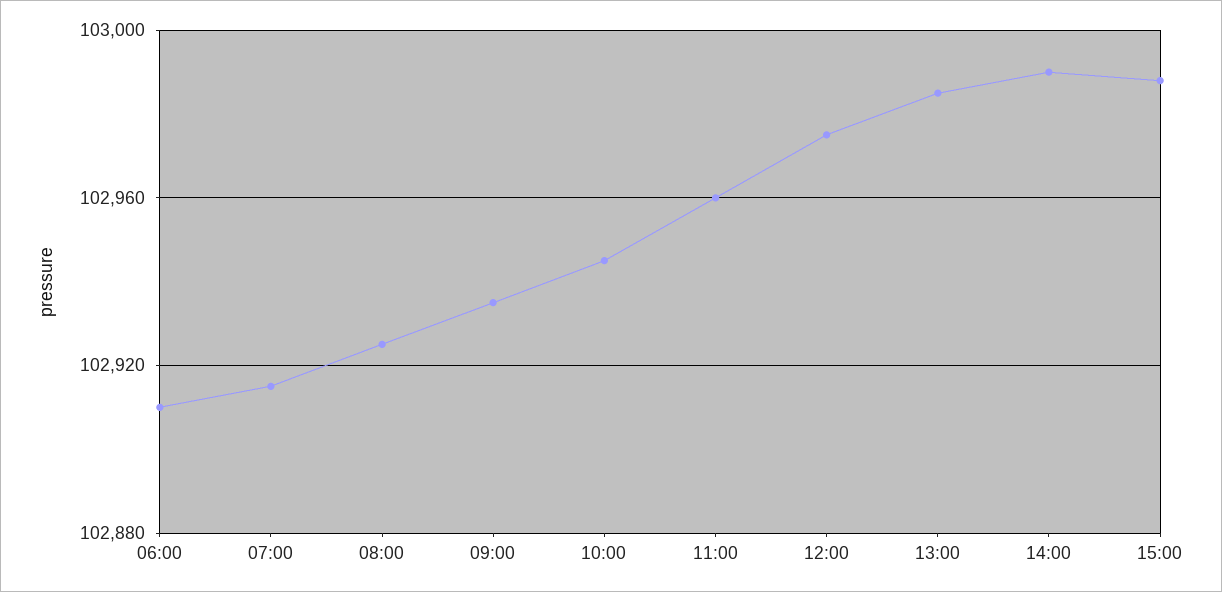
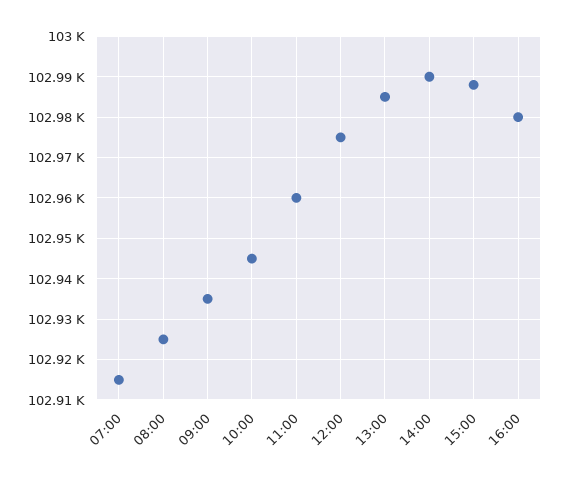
06:00: 102910 -> none
16:00: none -> 102980

